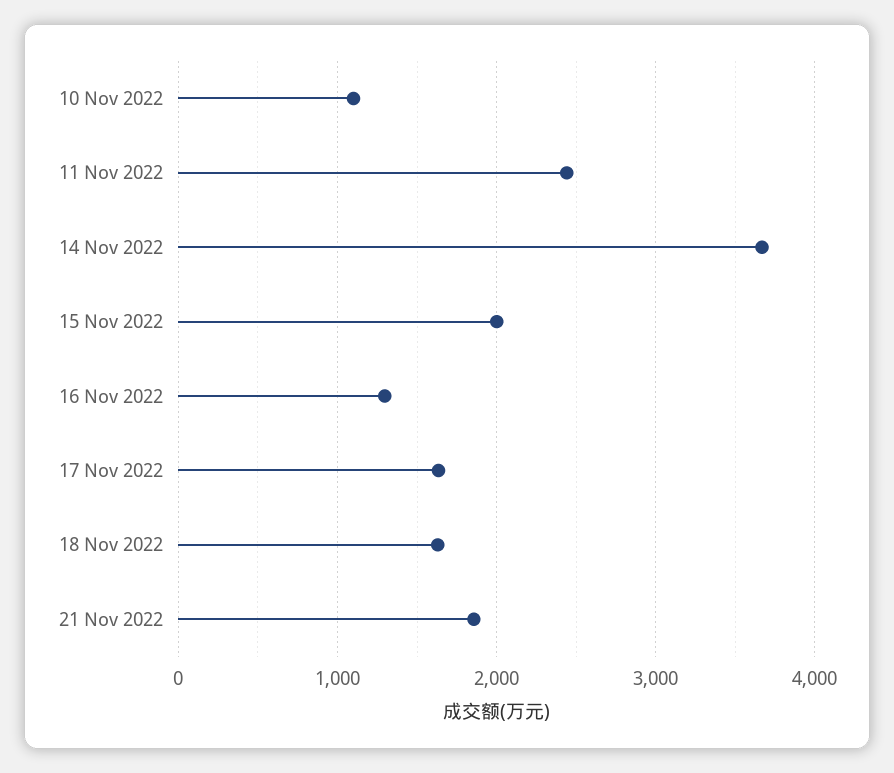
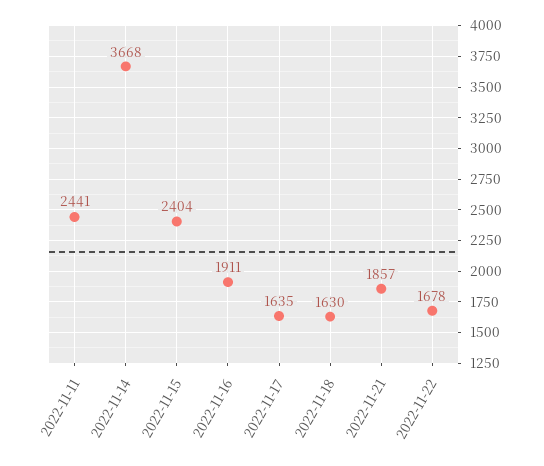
10 Nov 2022: 1100 -> none
15 Nov 2022: 2000 -> 2404
16 Nov 2022: 1300 -> 1911
2022-11-22: none -> 1678

